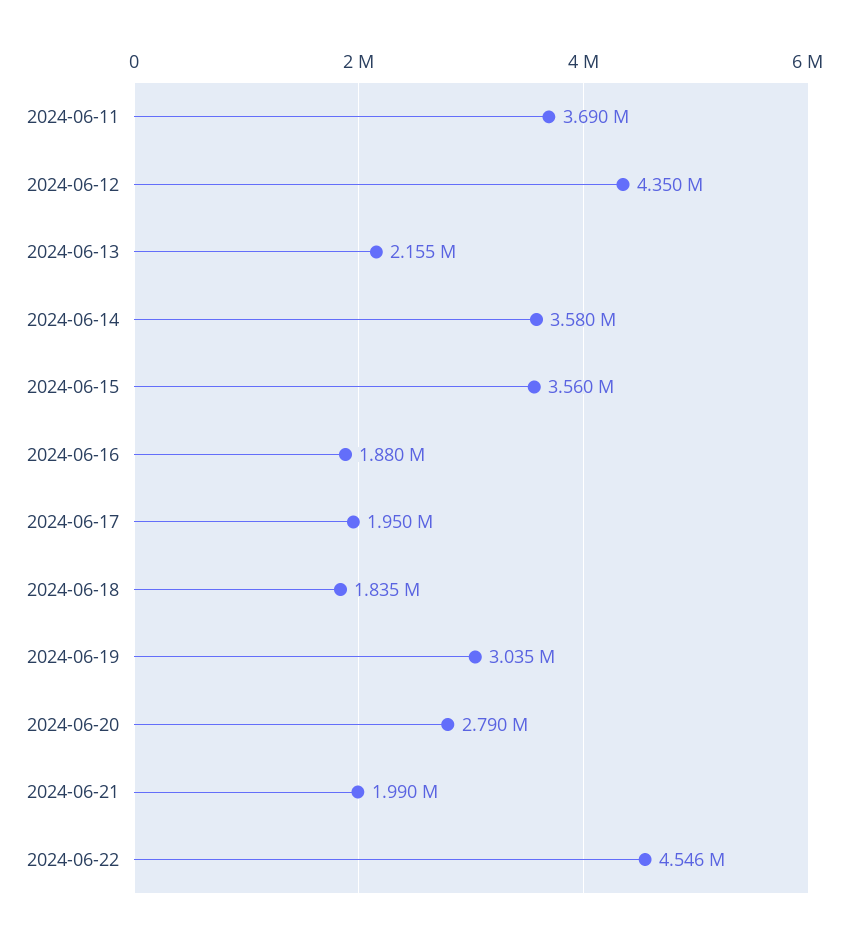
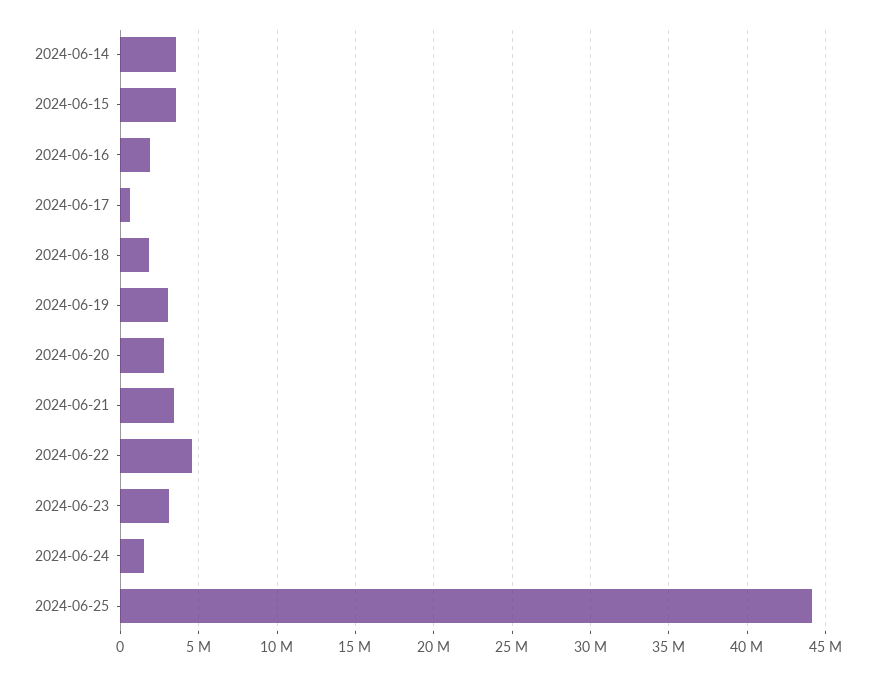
2024-06-11: 3690000 -> none
2024-06-12: 4350000 -> none
2024-06-13: 2155000 -> none
2024-06-17: 1950000 -> 500000
2024-06-21: 1990000 -> 3500000
2024-06-23: none -> 3000000
2024-06-24: none -> 1500000
2024-06-25: none -> 44000000

